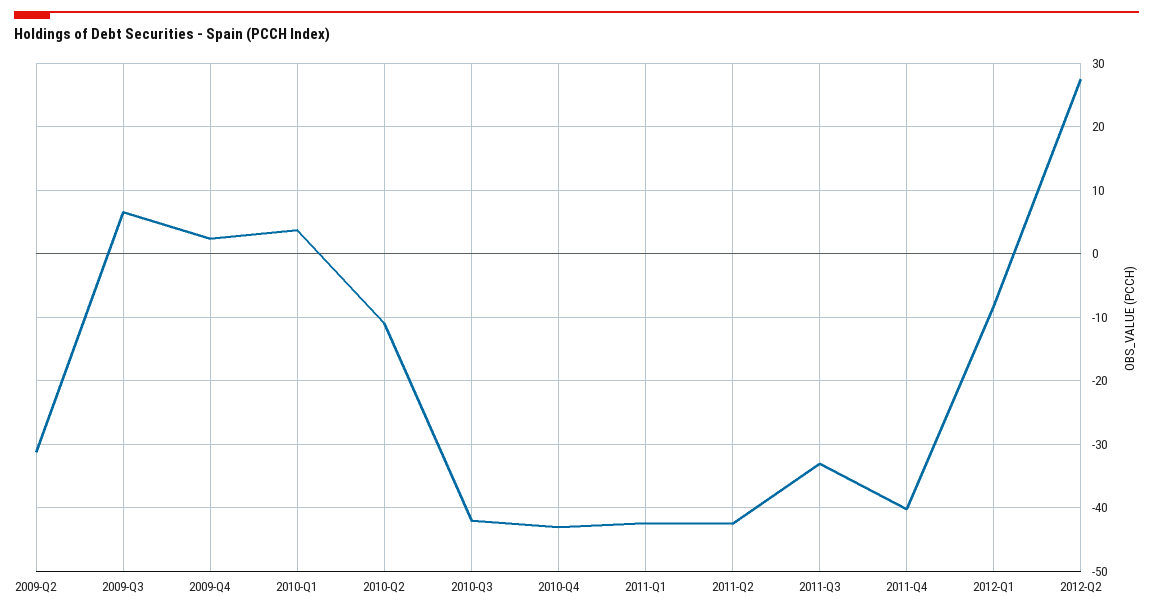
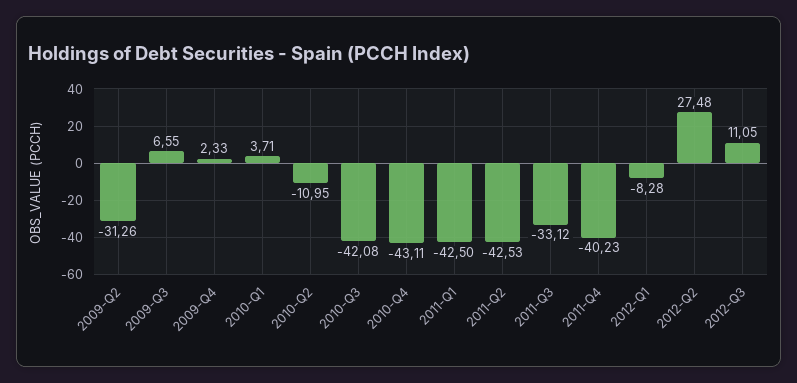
2012-Q3: none -> 11.05

